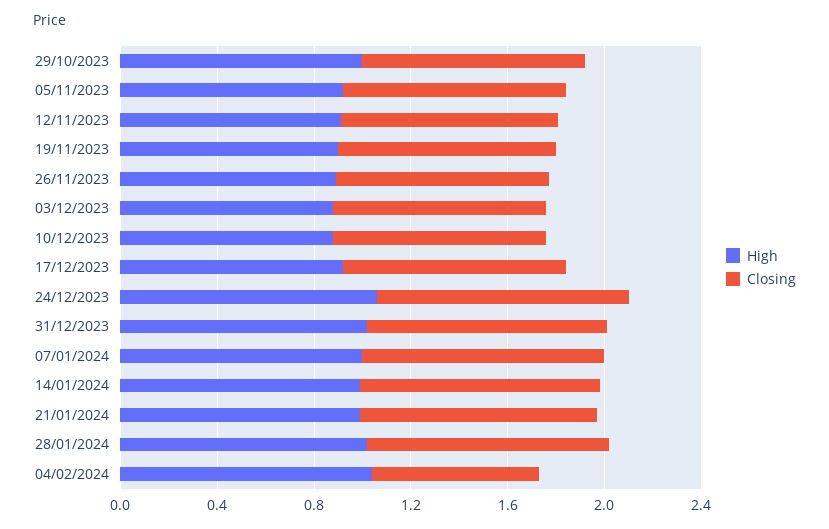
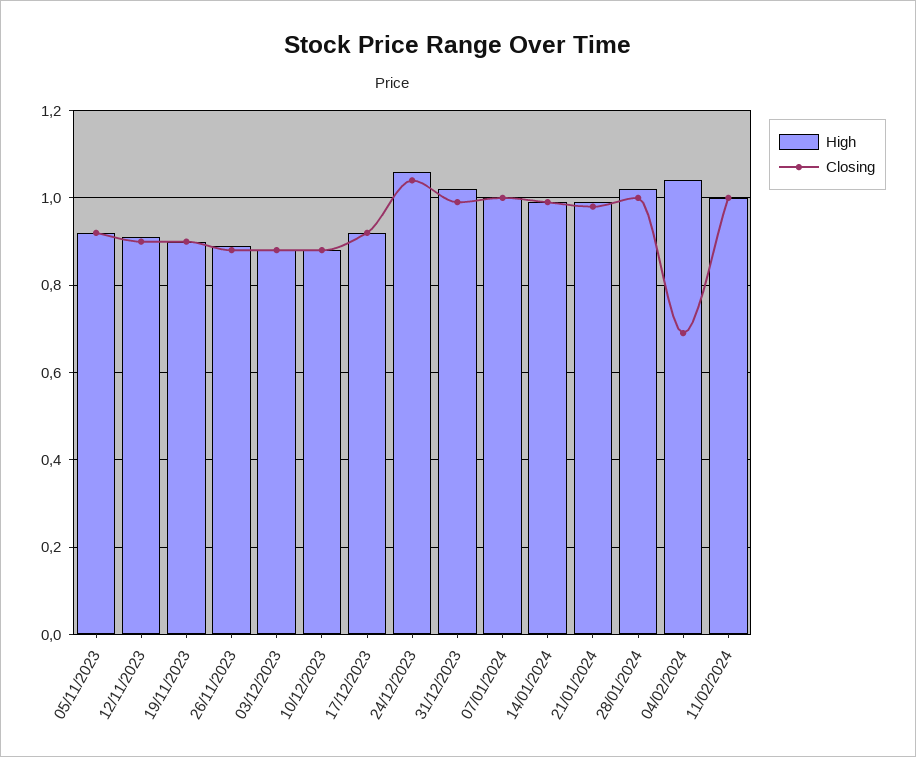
High, 29/10/2023: 1 -> none
Closing, 29/10/2023: 0.9 -> none
High, 11/02/2024: none -> 1
Closing, 11/02/2024: none -> 1

